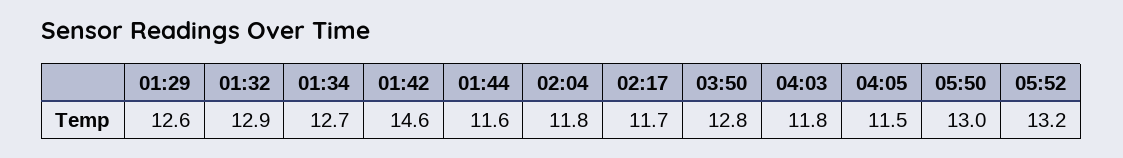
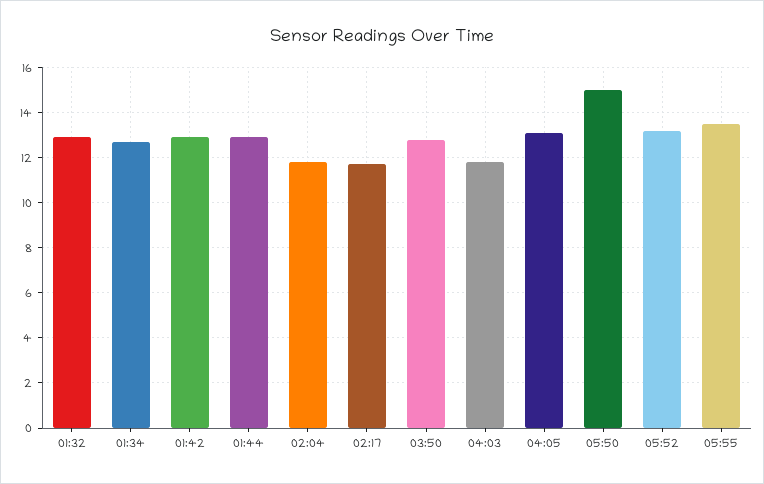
01:29: 12.6 -> none
01:42: 14.6 -> 13
01:44: 11.6 -> 13
04:05: 11.5 -> 13
05:50: 13 -> 15
05:55: none -> 13.5

